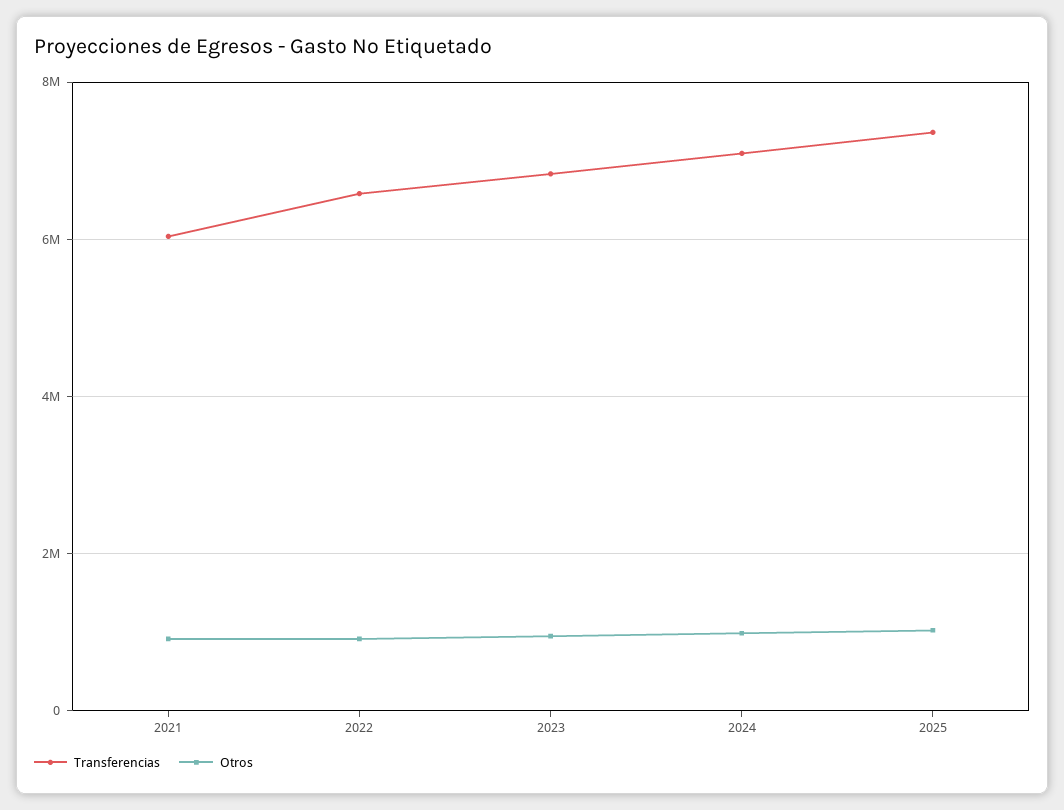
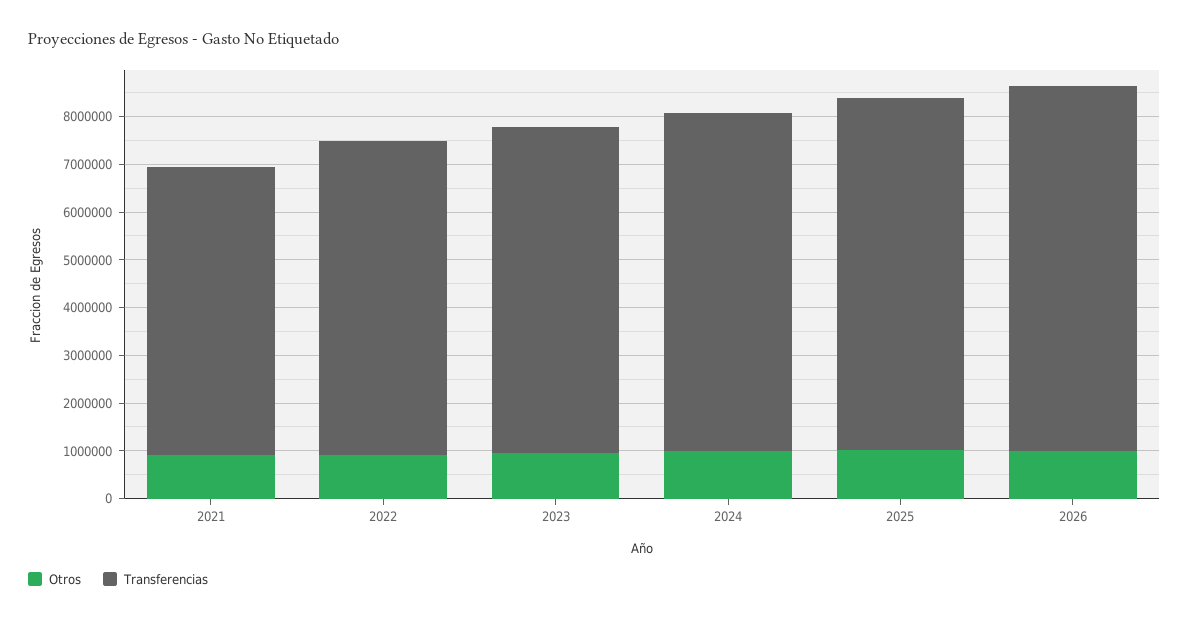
Otros, 2026: none -> 1000000
Transferencias, 2026: none -> 7600000

